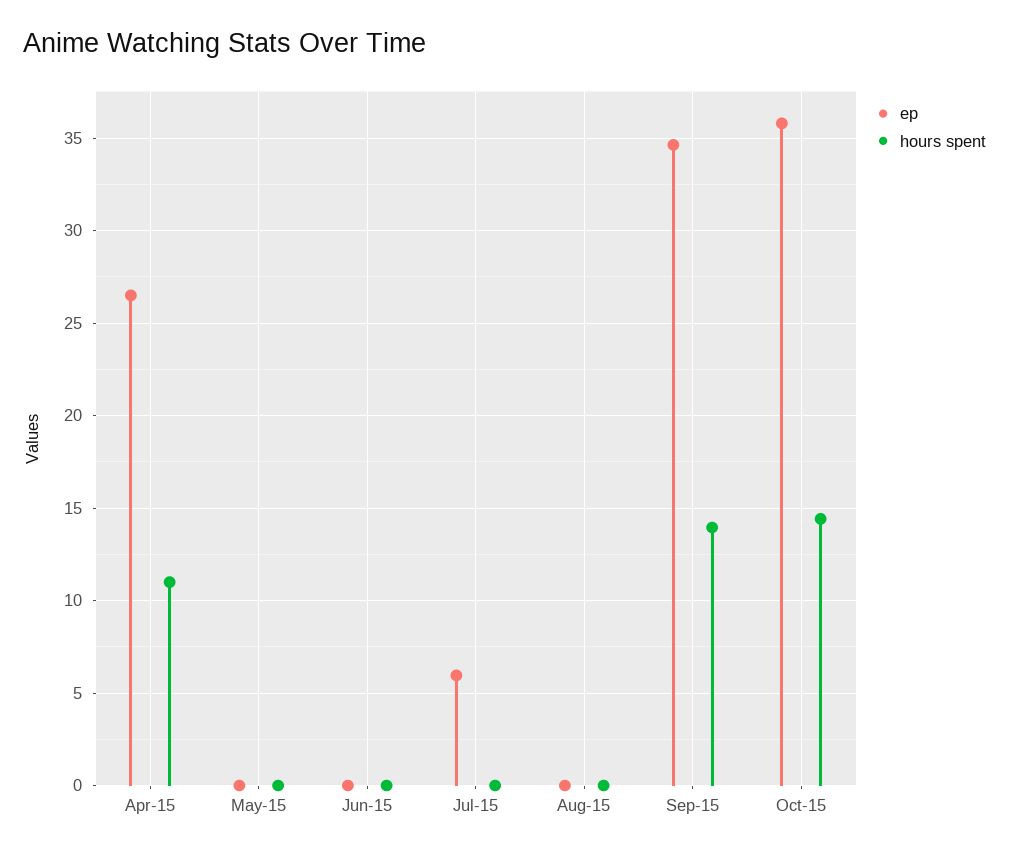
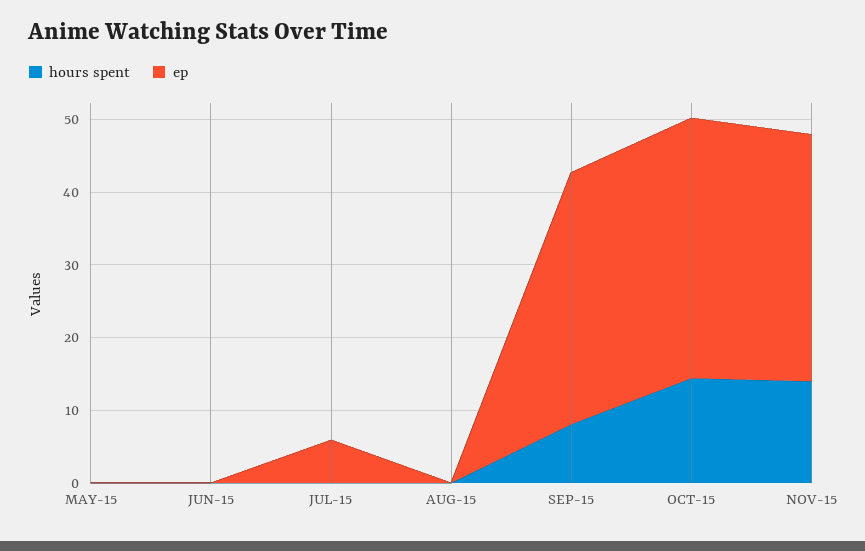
ep, Apr-15: 26.5 -> none
hours spent, Apr-15: 11 -> none
hours spent, Sep-15: 14 -> 8
hours spent, NOV-15: none -> 14
ep, NOV-15: none -> 34

